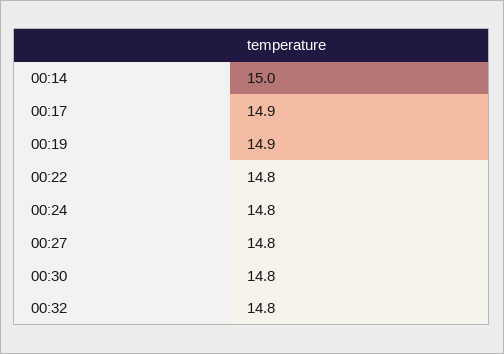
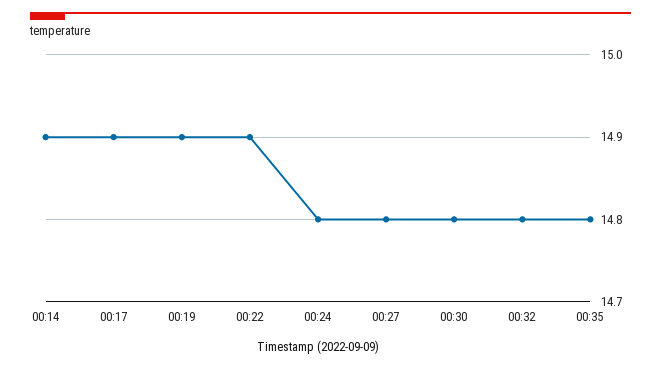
00:14: 15 -> 14.9
00:22: 14.8 -> 14.9
00:35: none -> 14.8

